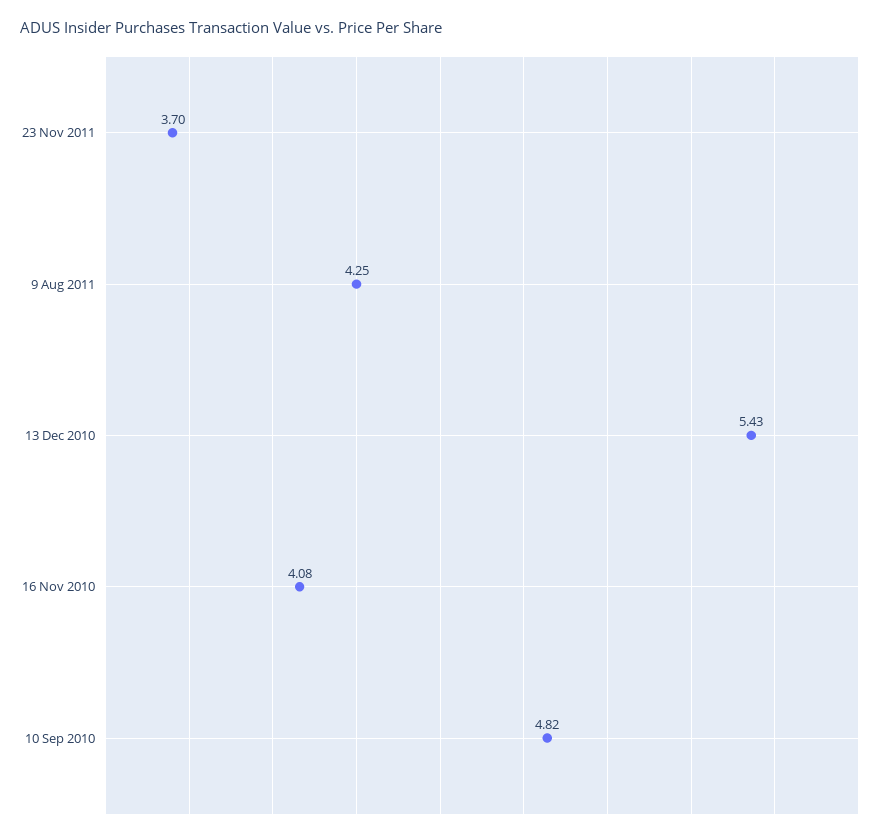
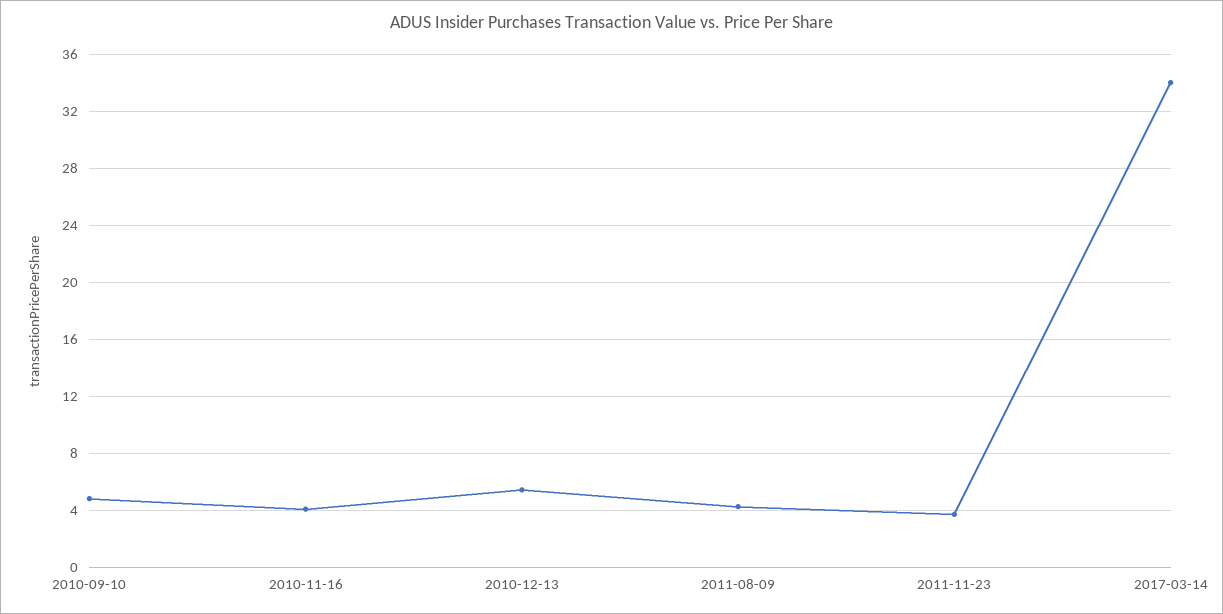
2017-03-14: none -> 34

